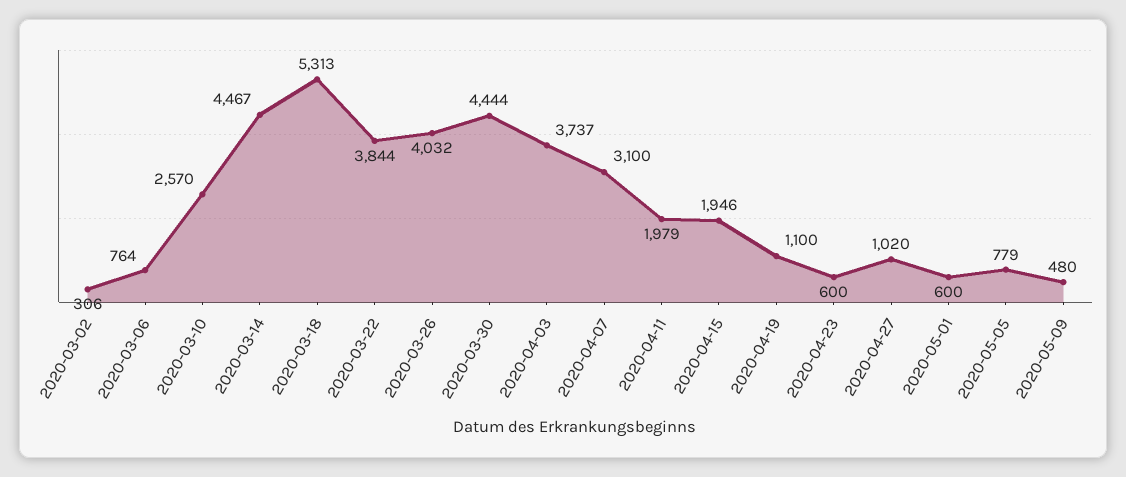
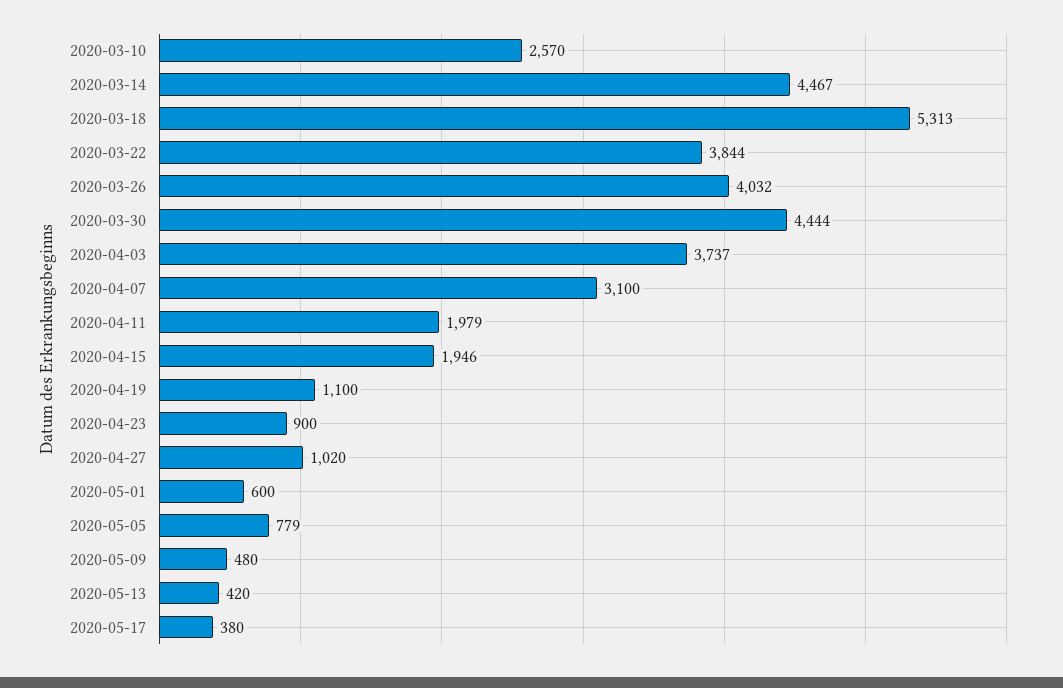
2020-03-02: 306 -> none
2020-03-06: 764 -> none
2020-04-23: 600 -> 900
2020-05-13: none -> 420
2020-05-17: none -> 380

